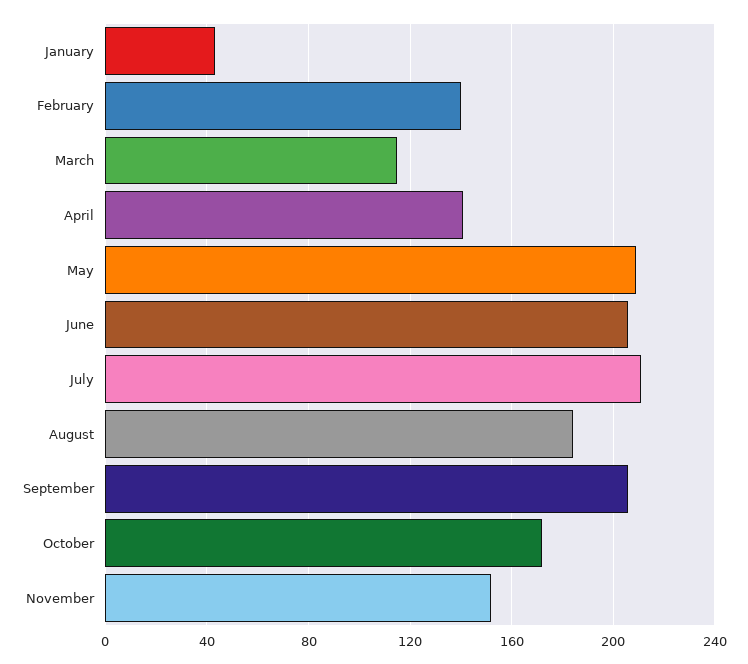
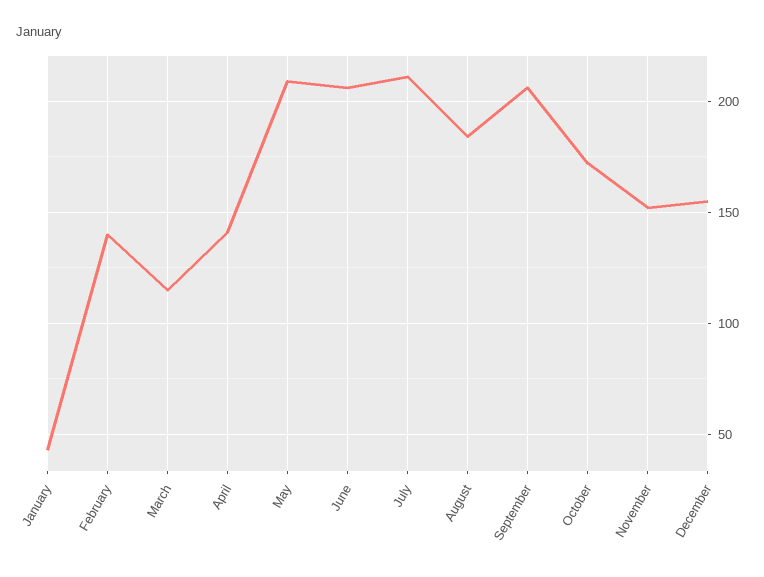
December: none -> 155

